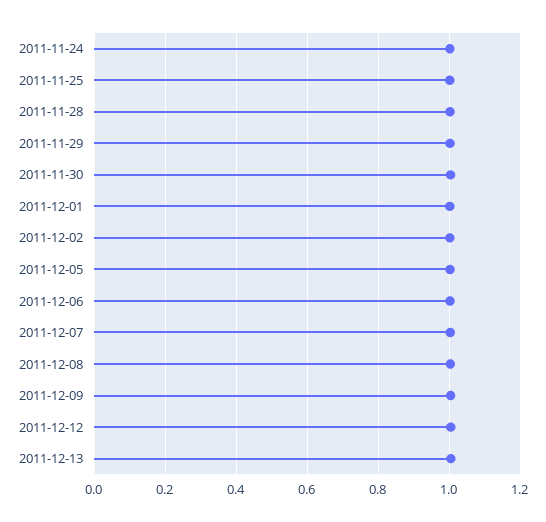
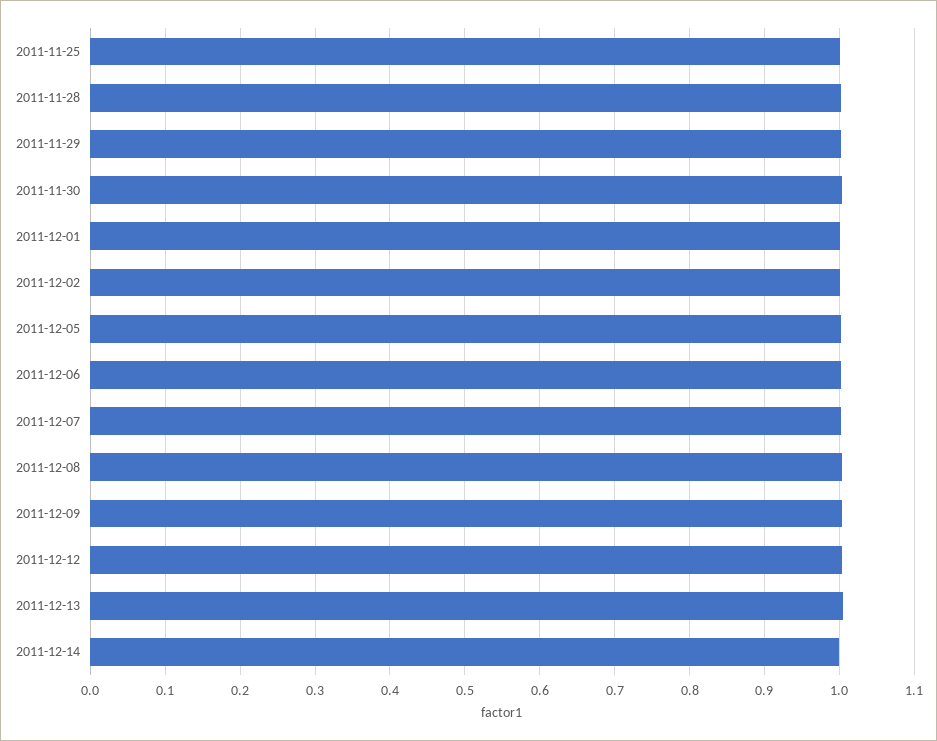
2011-11-24: 1 -> none
2011-12-14: none -> 1

